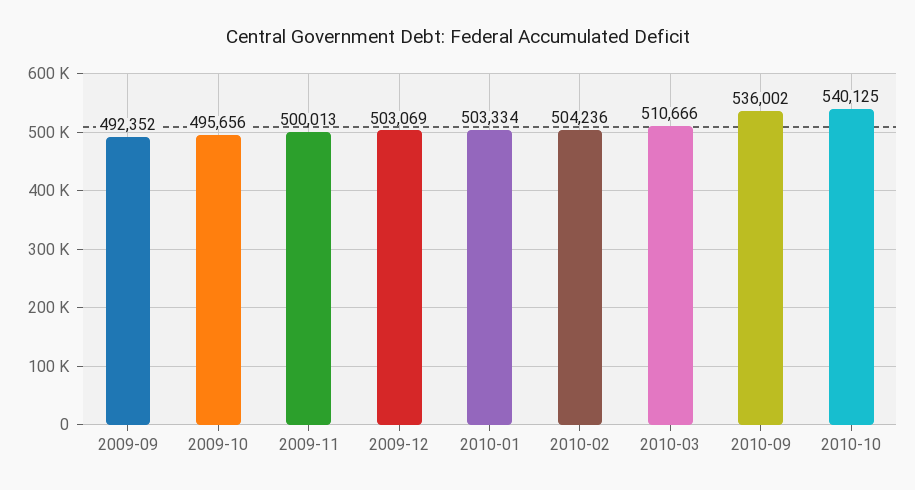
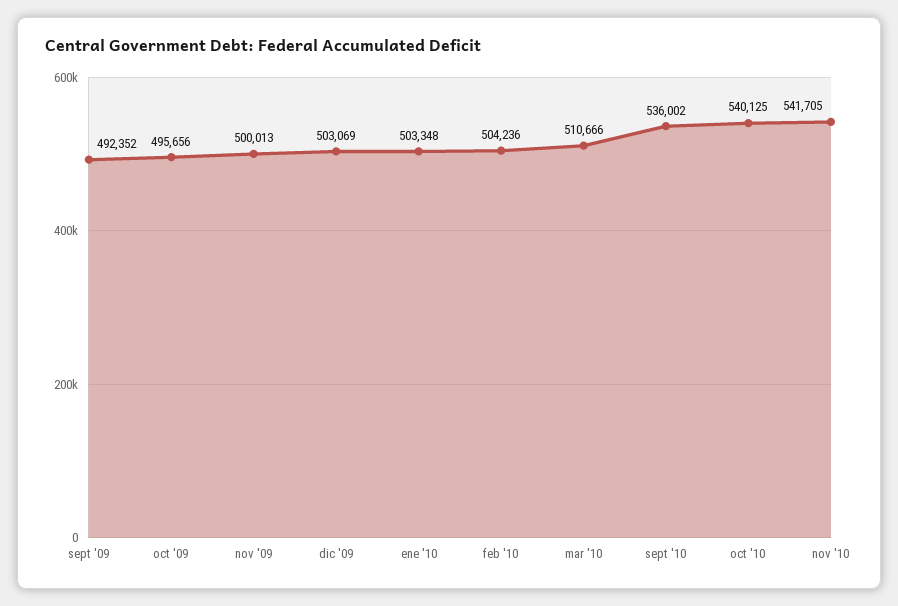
2010-01: 503334 -> 503348
nov '10: none -> 541705

